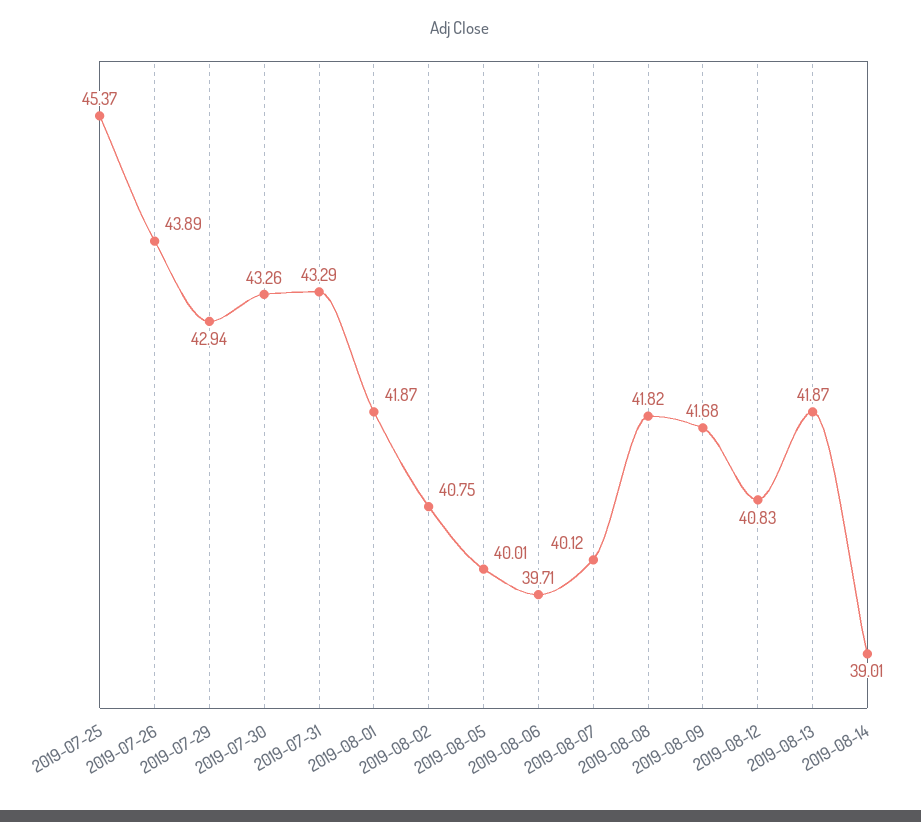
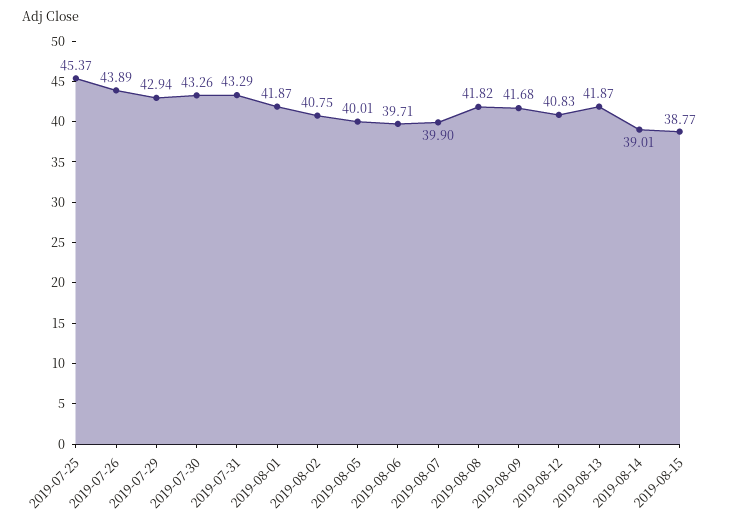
2019-08-07: 40.12 -> 39.9
2019-08-15: none -> 38.77

